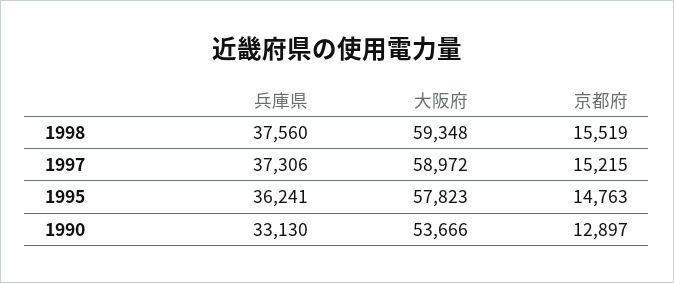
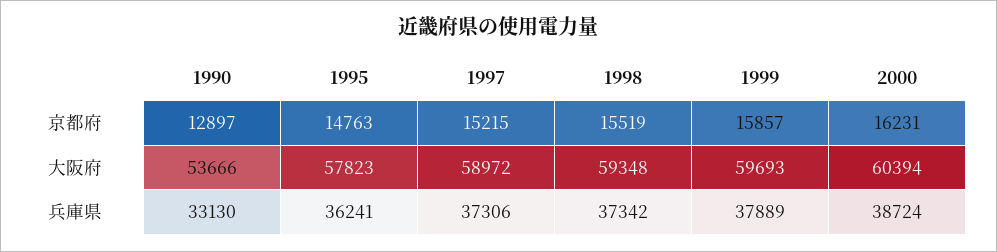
兵庫県, 1998: 37560 -> 37342
京都府, 1999: none -> 15857
京都府, 2000: none -> 16231
大阪府, 1999: none -> 59693
大阪府, 2000: none -> 60394
兵庫県, 1999: none -> 37889
兵庫県, 2000: none -> 38724

